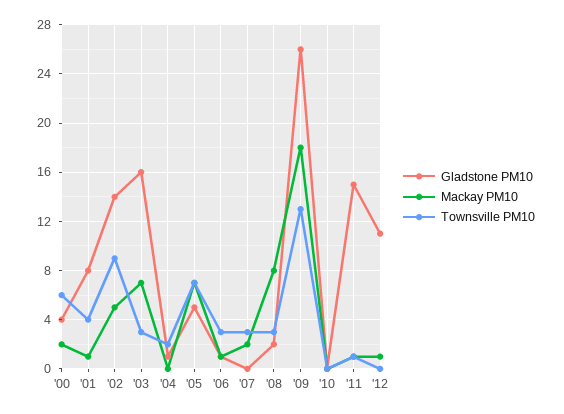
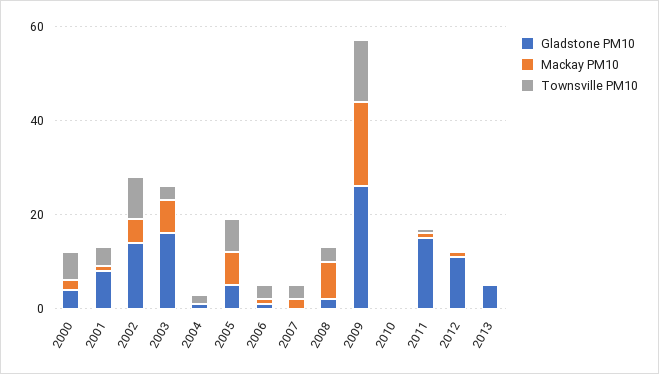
Gladstone PM10, 2013: none -> 5
Mackay PM10, 2013: none -> 0
Townsville PM10, 2013: none -> 0

